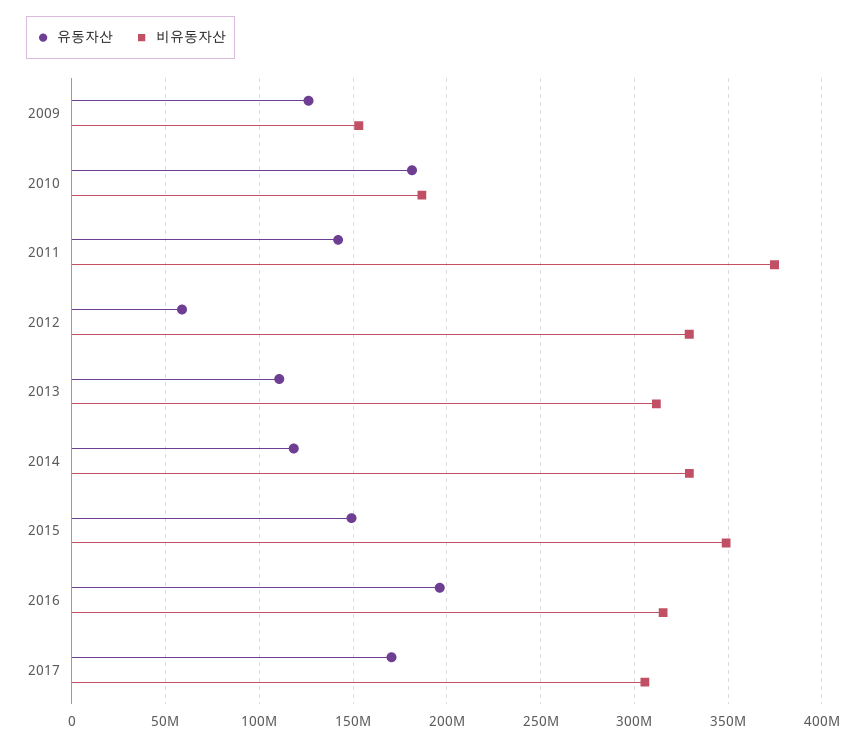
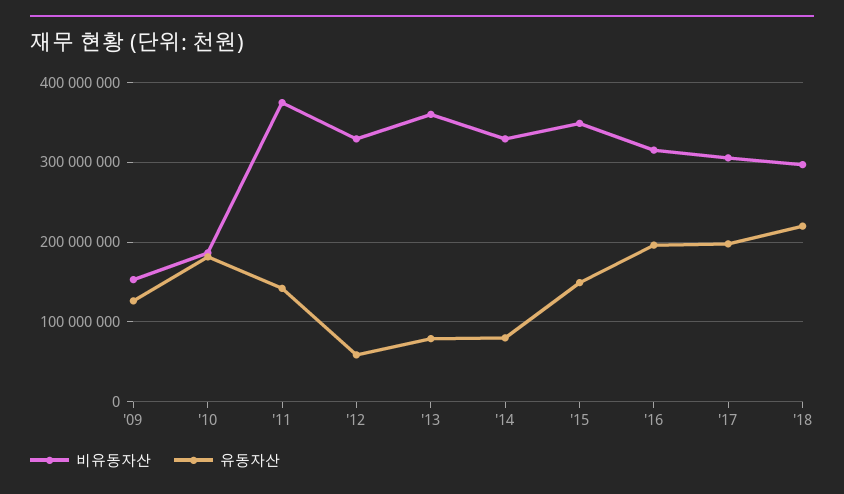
유동자산, 2013: 110000000 -> 80000000
비유동자산, 2013: 310000000 -> 360000000
유동자산, 2014: 120000000 -> 80000000
유동자산, 2017: 170000000 -> 200000000
비유동자산, '18: none -> 300000000
유동자산, '18: none -> 220000000

